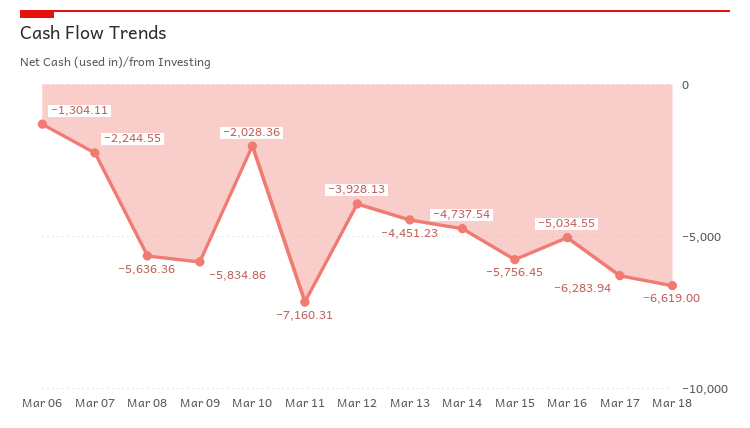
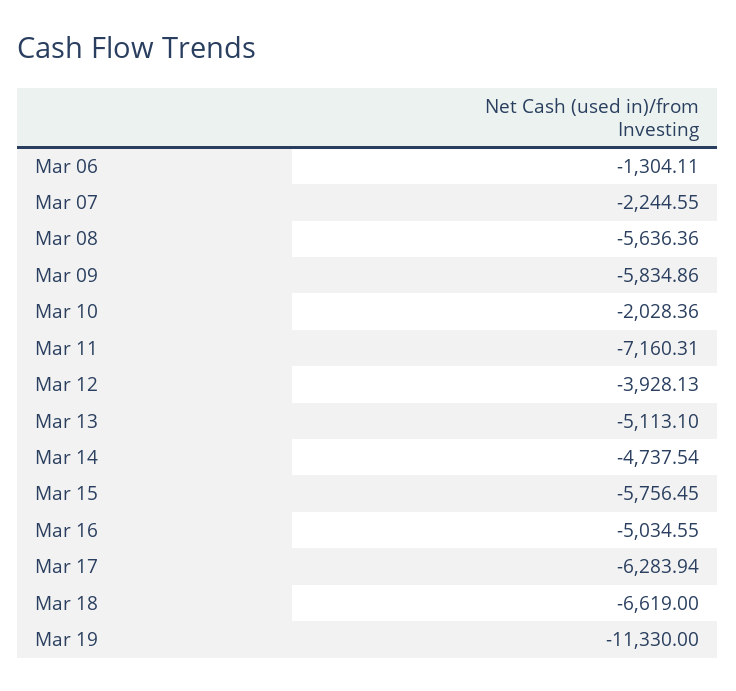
Mar 13: -4451.23 -> -5113.1
Mar 19: none -> -11330

